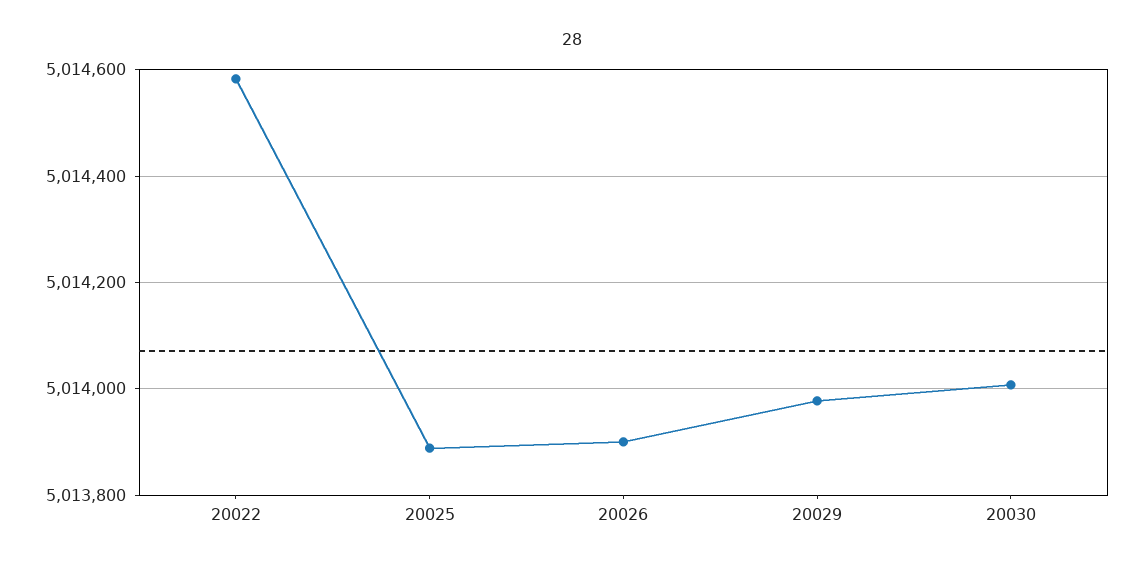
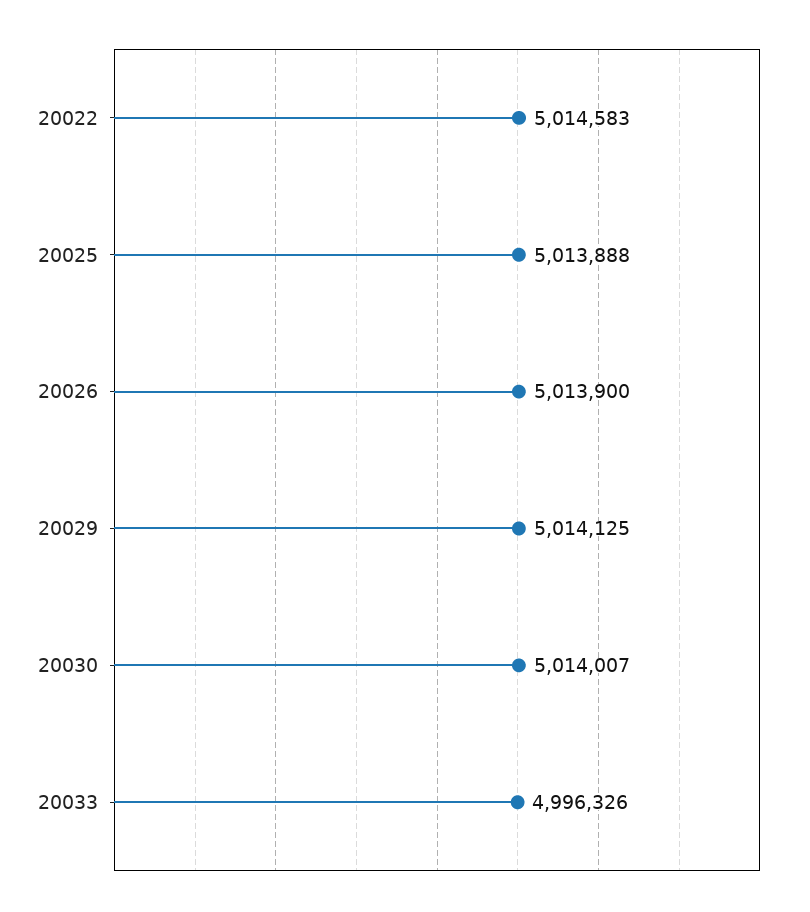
20029: 5013980 -> 5014125
20033: none -> 4996326

